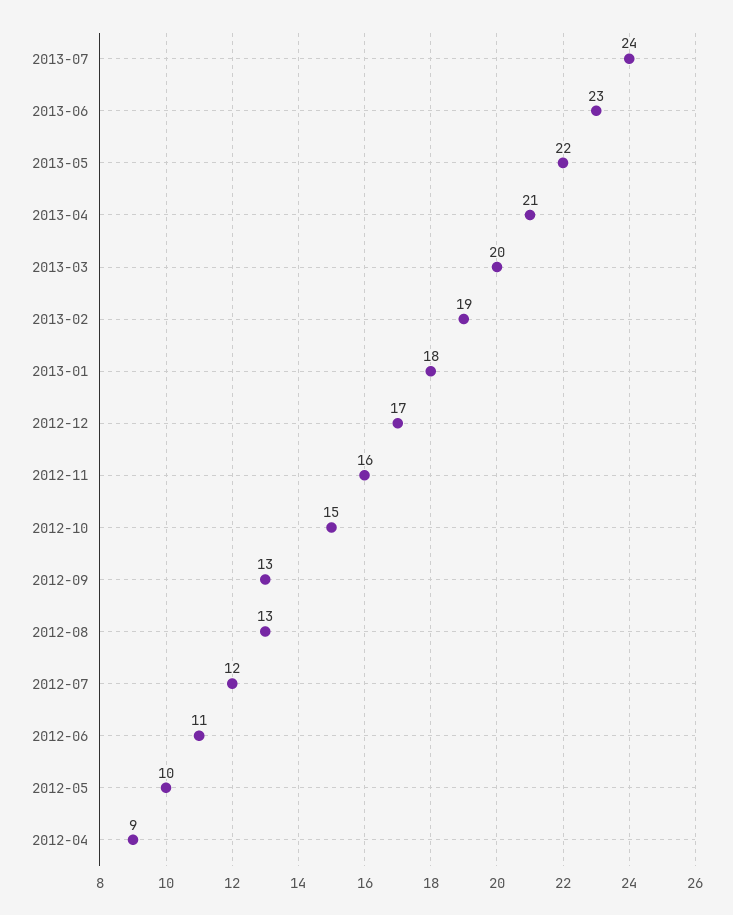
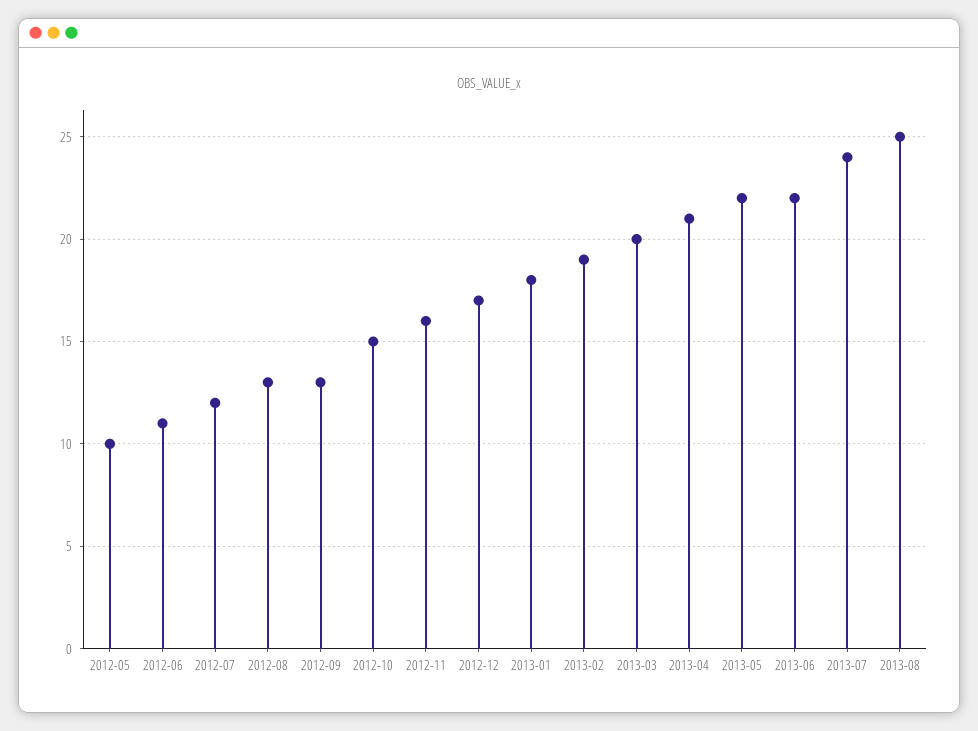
2013-06: 23 -> 22
2012-04: 9 -> none
2013-08: none -> 25

